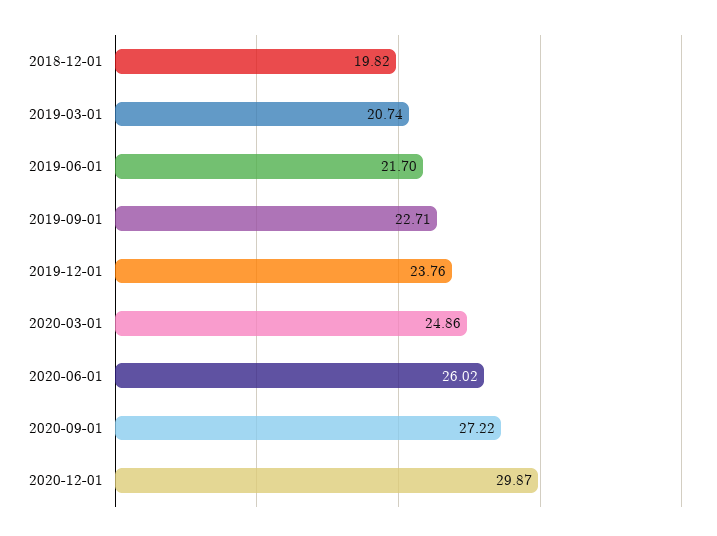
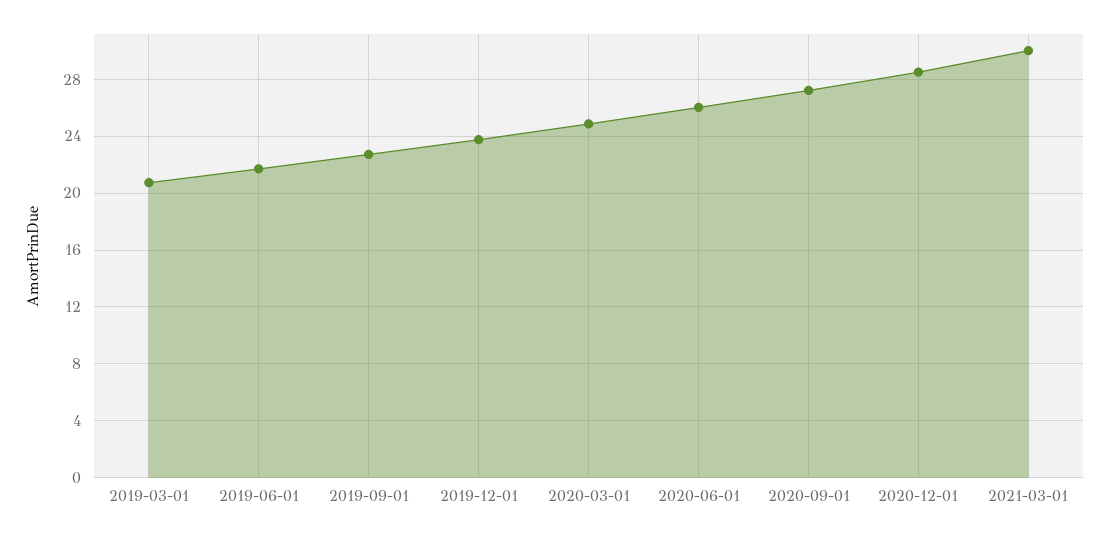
2018-12-01: 19.82 -> none
2020-12-01: 29.87 -> 28.5
2021-03-01: none -> 30

